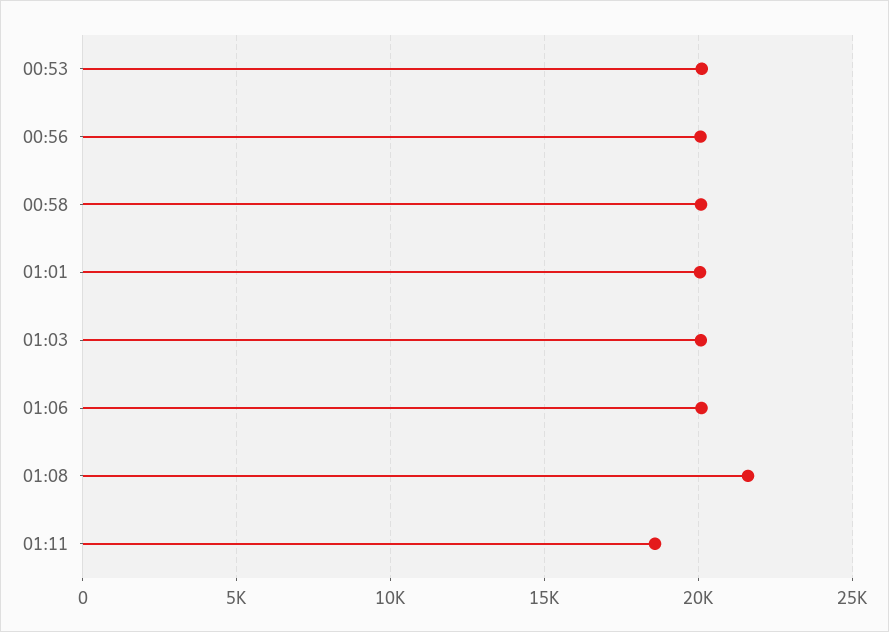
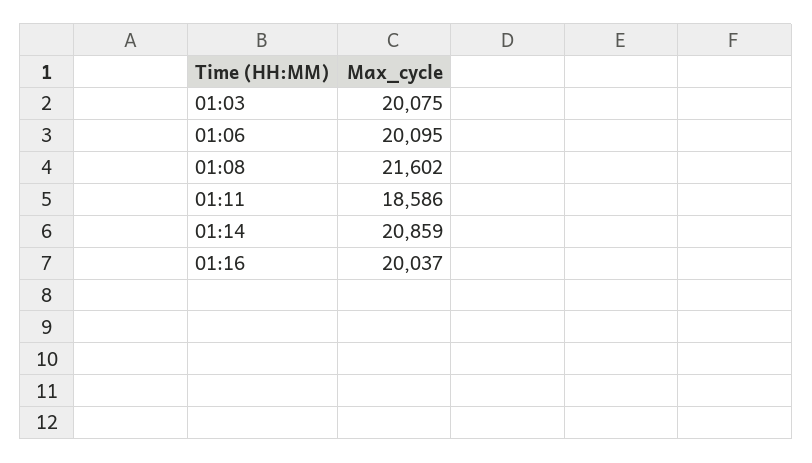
00:53: 20000 -> none
00:56: 20000 -> none
00:58: 20000 -> none
01:01: 20000 -> none
01:14: none -> 20859
01:16: none -> 20037

